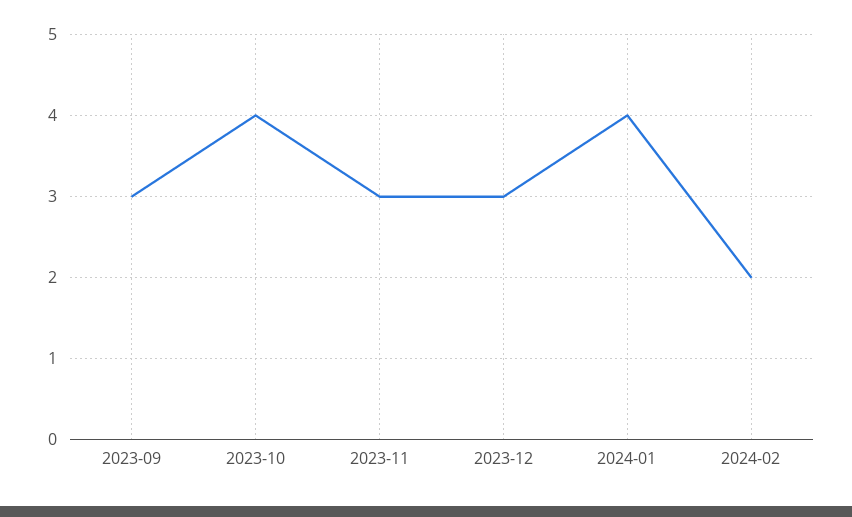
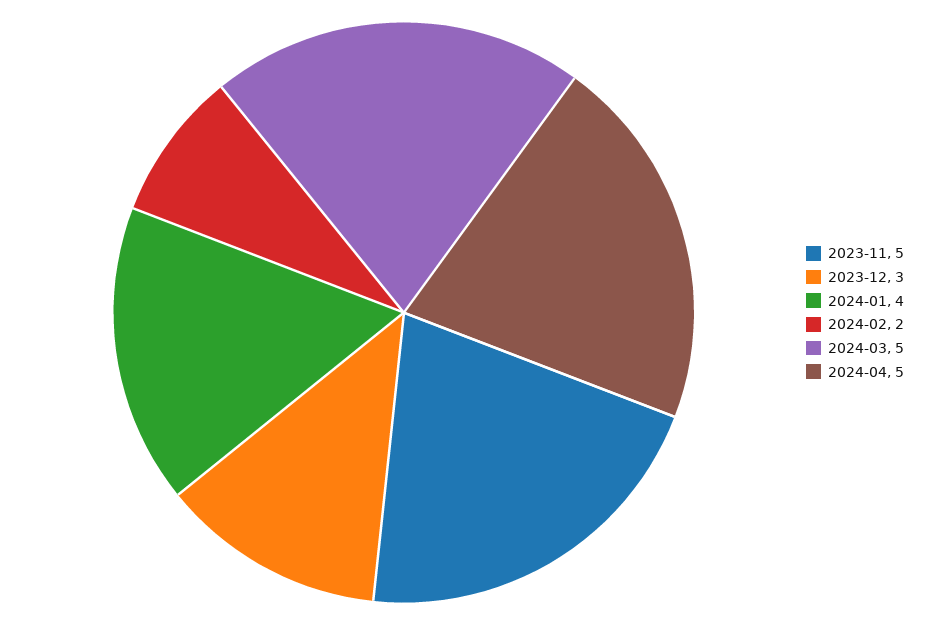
2023-09: 3 -> none
2023-10: 4 -> none
2023-11: 3 -> 5
2024-03: none -> 5
2024-04: none -> 5

